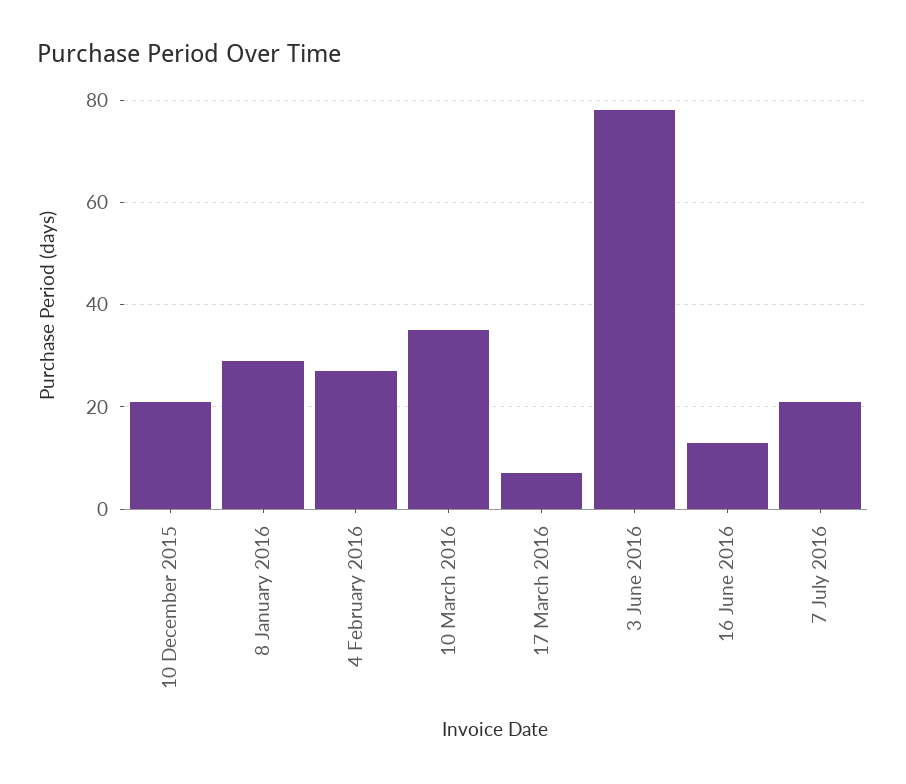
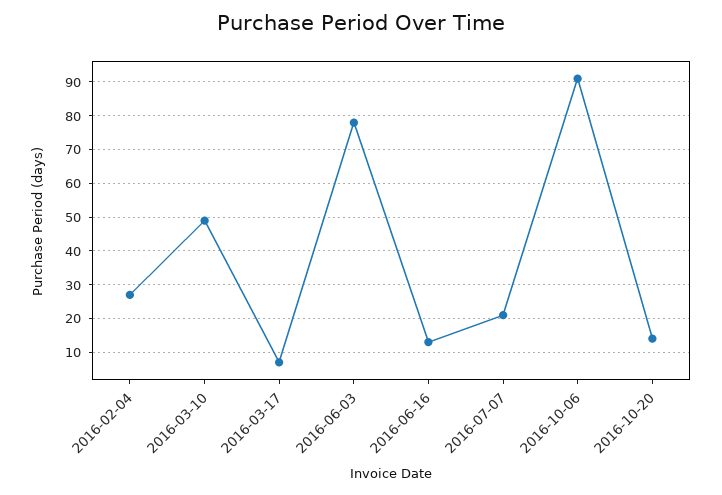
10 December 2015: 20 -> none
8 January 2016: 30 -> none
10 March 2016: 35 -> 50
2016-10-06: none -> 90
2016-10-20: none -> 15

